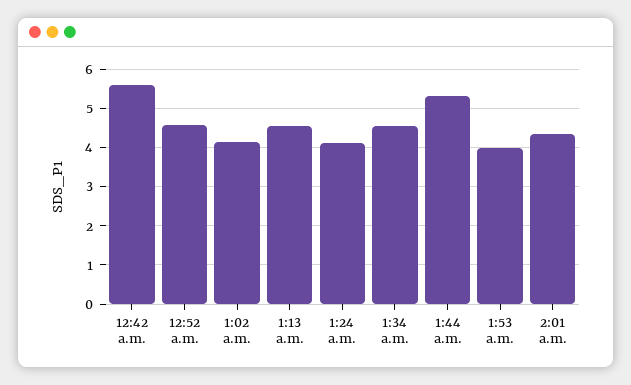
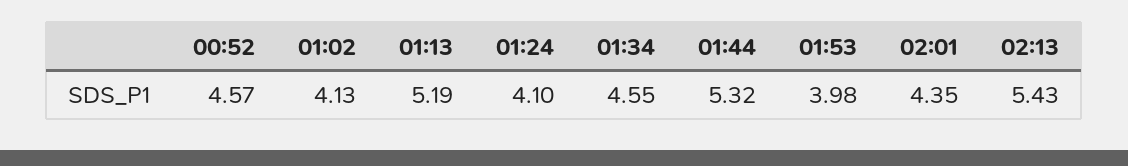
12:42 a.m.: 5.6 -> none
1:13 a.m.: 4.6 -> 5.19
02:13: none -> 5.43

